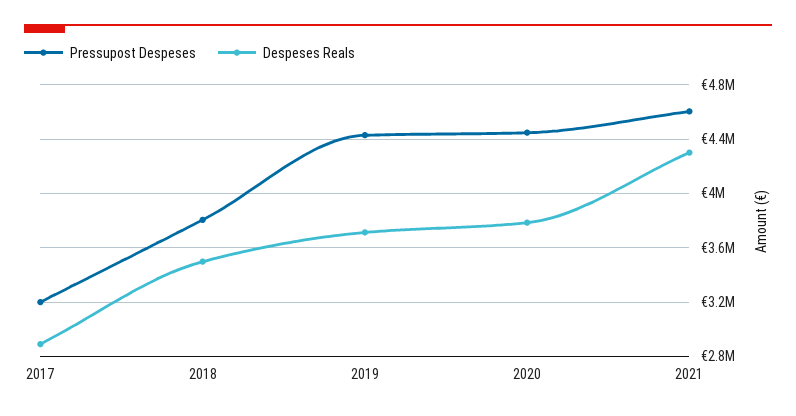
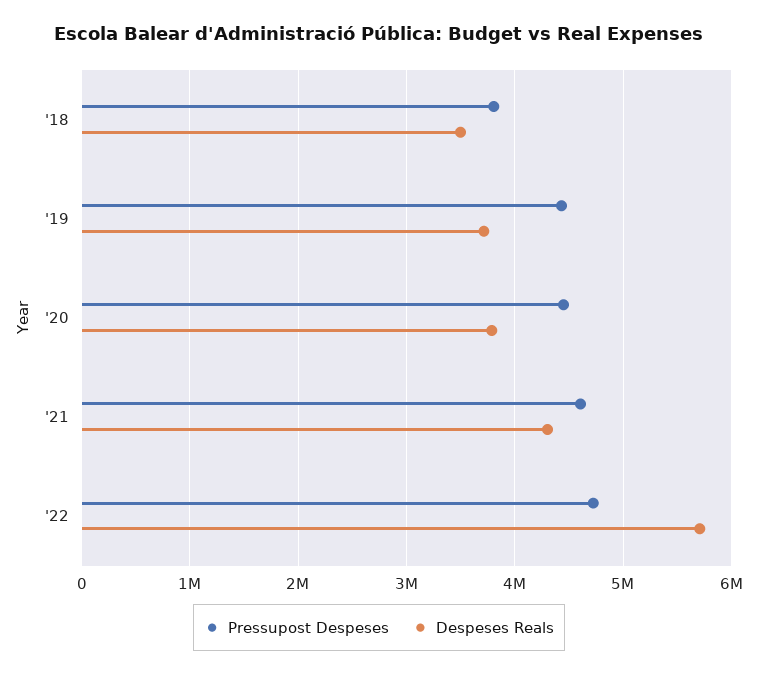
Pressupost Despeses, 2017: 3200000 -> none
Despeses Reals, 2017: 2900000 -> none
Pressupost Despeses, '22: none -> 4700000
Despeses Reals, '22: none -> 5700000

